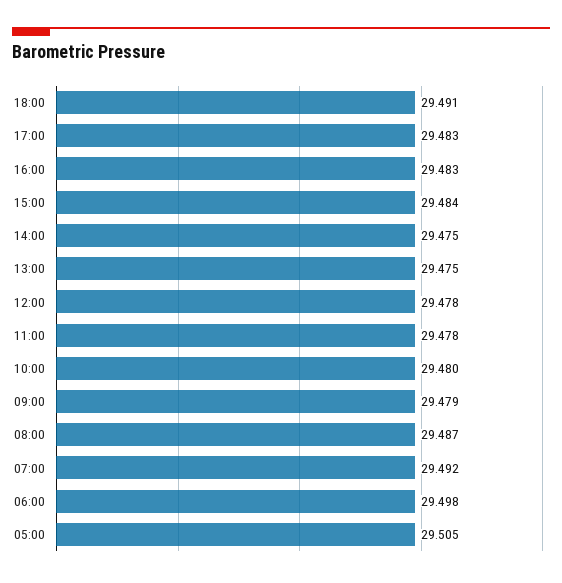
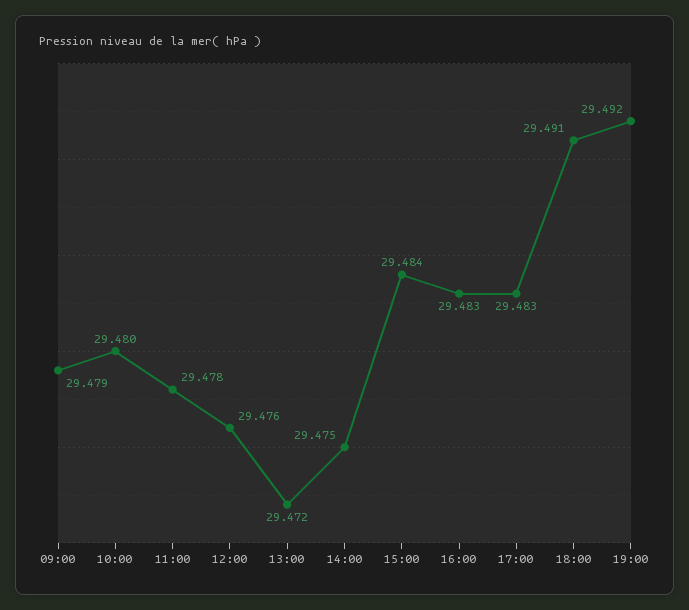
13:00: 29.475 -> 29.472
12:00: 29.478 -> 29.476
08:00: 29.487 -> none
07:00: 29.492 -> none
06:00: 29.498 -> none
05:00: 29.505 -> none
19:00: none -> 29.492

